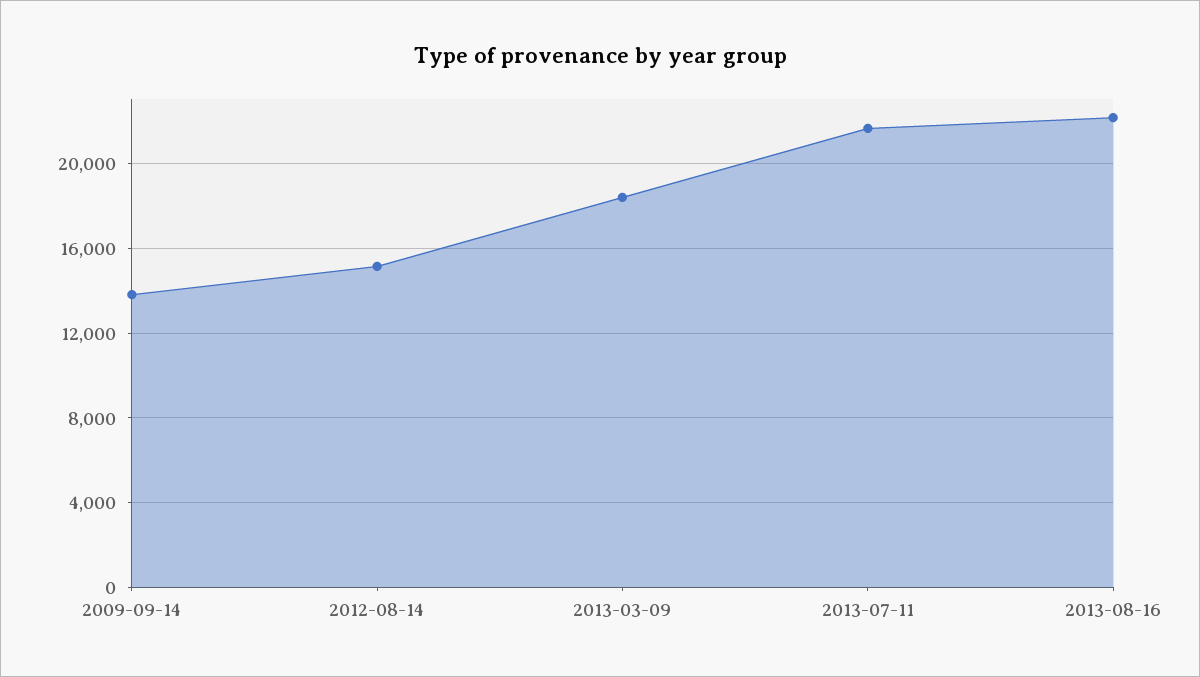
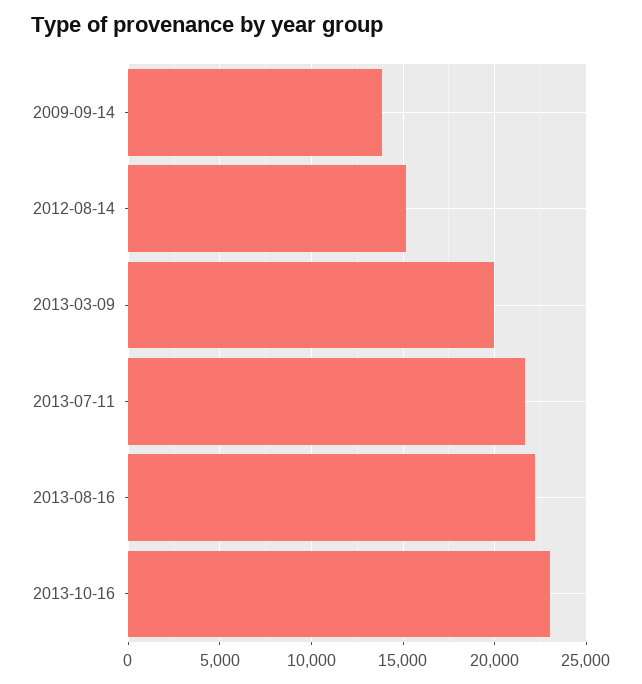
2013-03-09: 18500 -> 20000
2013-10-16: none -> 23000

